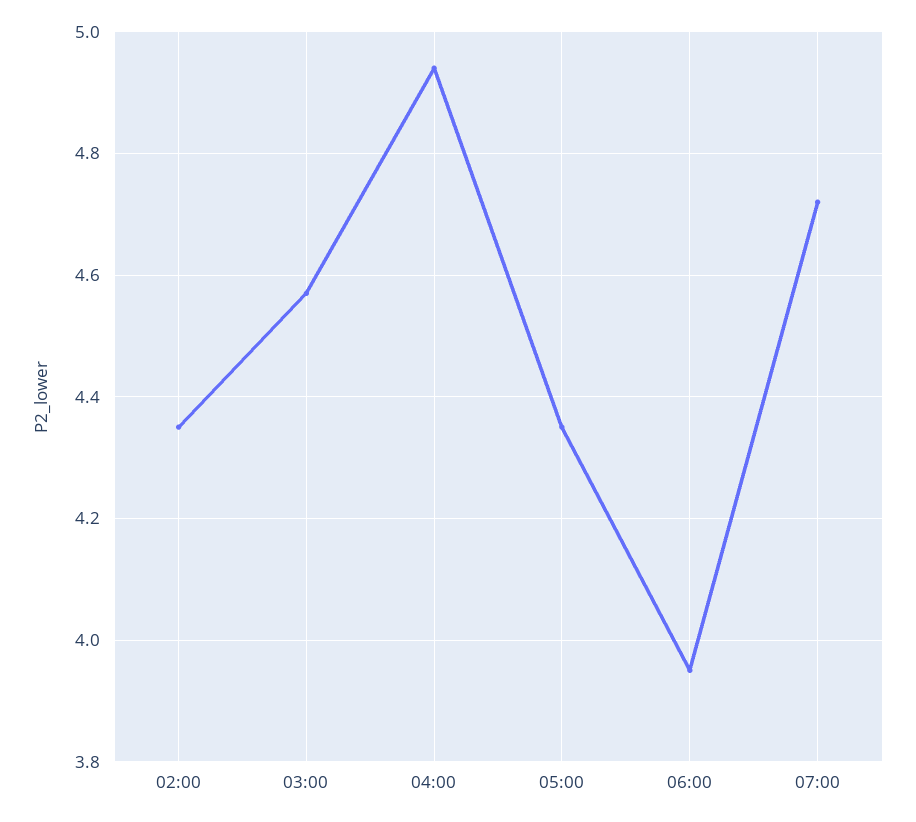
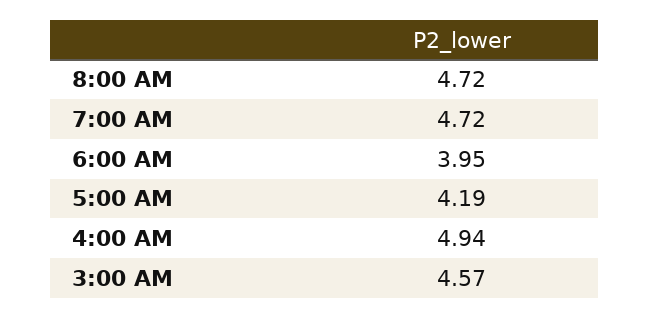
02:00: 4.35 -> none
05:00: 4.35 -> 4.19
8:00 AM: none -> 4.72

